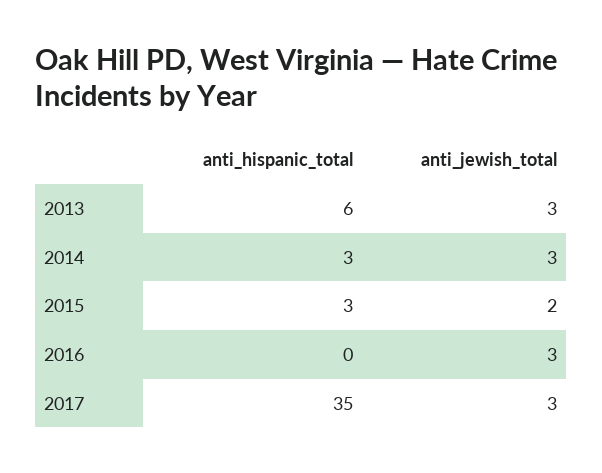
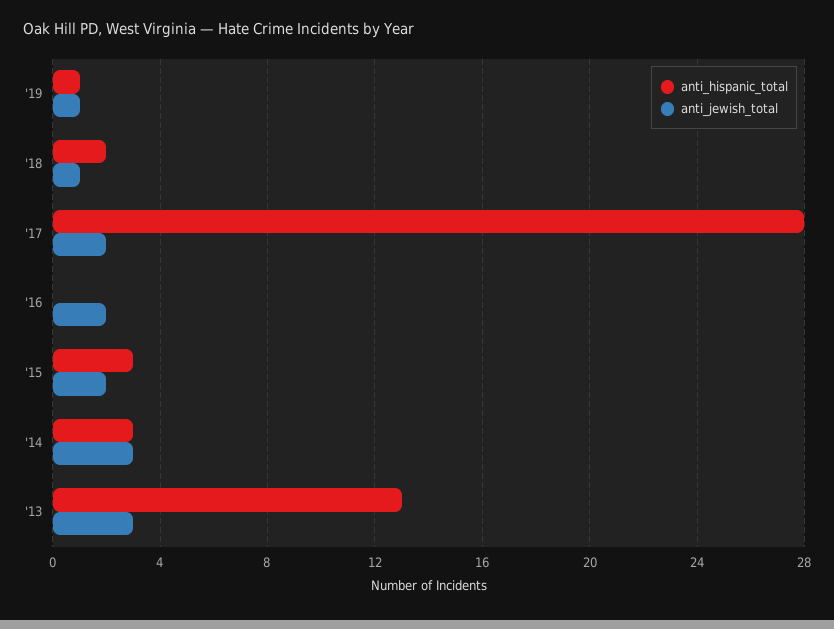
anti_hispanic_total, 2013: 6 -> 13
anti_jewish_total, 2016: 3 -> 2
anti_hispanic_total, 2017: 35 -> 28
anti_jewish_total, 2017: 3 -> 2
anti_hispanic_total, '19: none -> 1
anti_jewish_total, '19: none -> 1
anti_hispanic_total, '18: none -> 2
anti_jewish_total, '18: none -> 1

